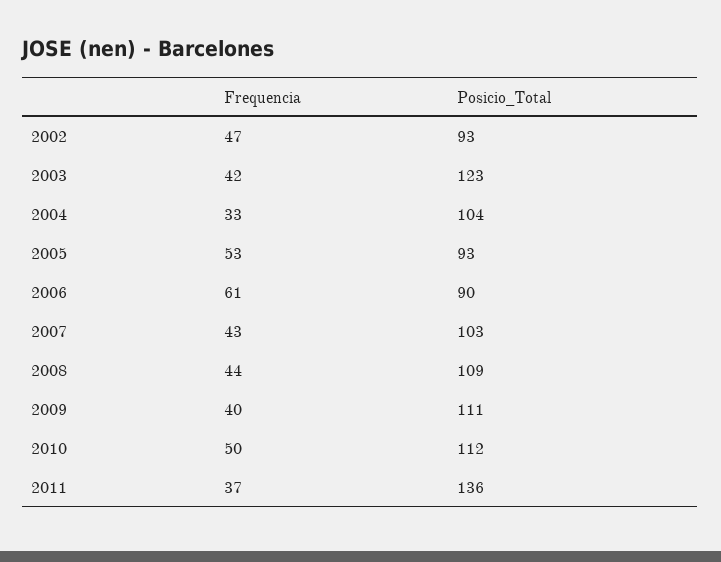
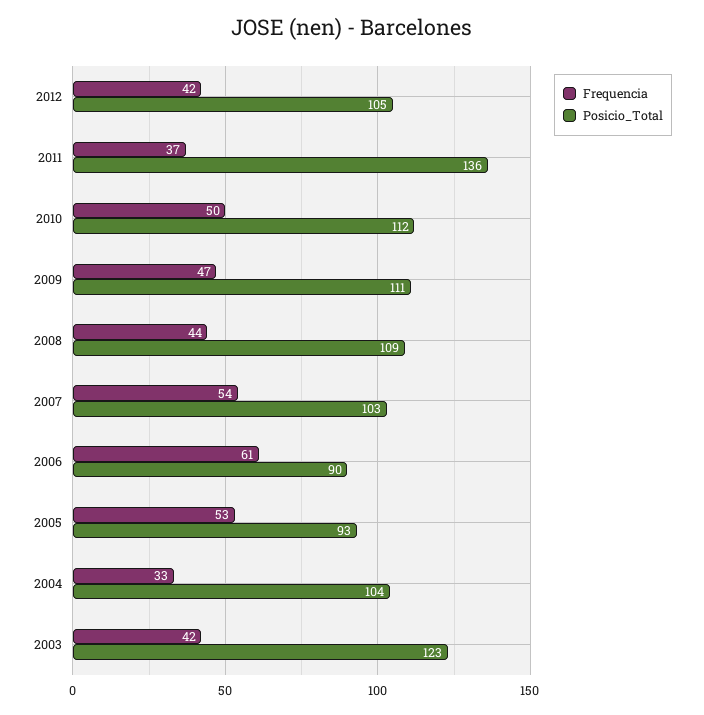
Frequencia, 2002: 47 -> none
Posicio_Total, 2002: 93 -> none
Frequencia, 2007: 43 -> 54
Frequencia, 2009: 40 -> 47
Frequencia, 2012: none -> 42
Posicio_Total, 2012: none -> 105

